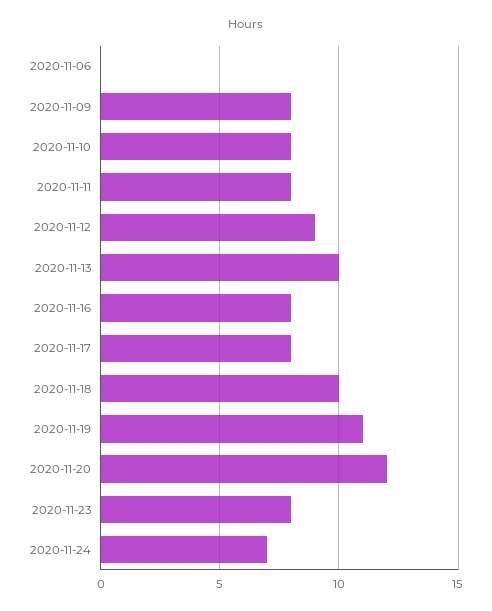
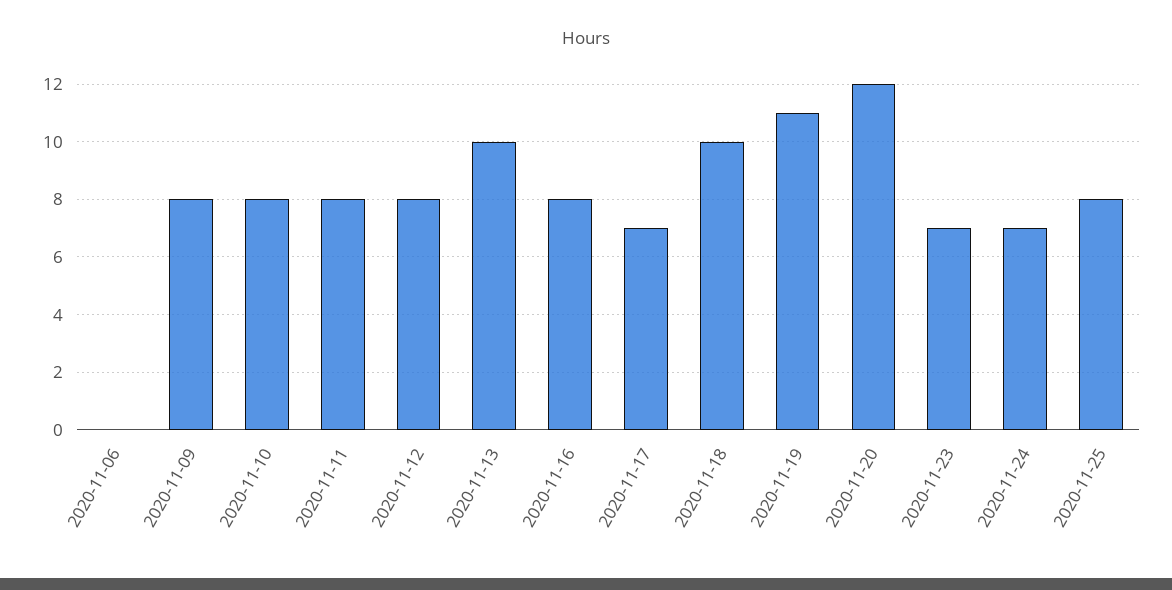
2020-11-12: 9 -> 8
2020-11-17: 8 -> 7
2020-11-23: 8 -> 7
2020-11-25: none -> 8

